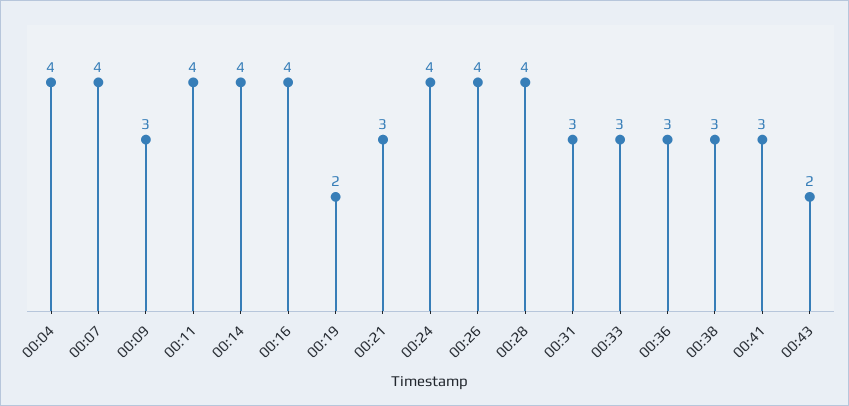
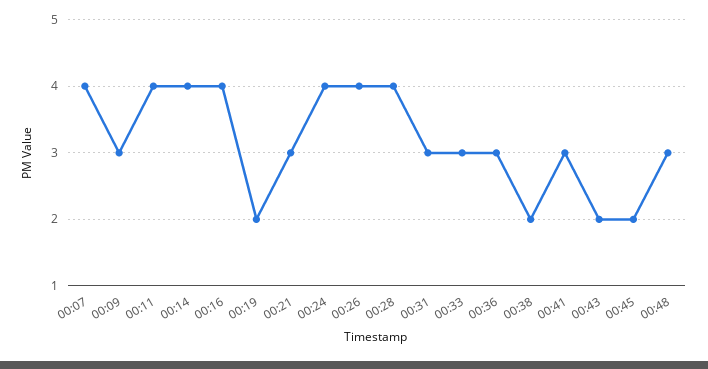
00:04: 4 -> none
00:38: 3 -> 2
00:45: none -> 2
00:48: none -> 3

